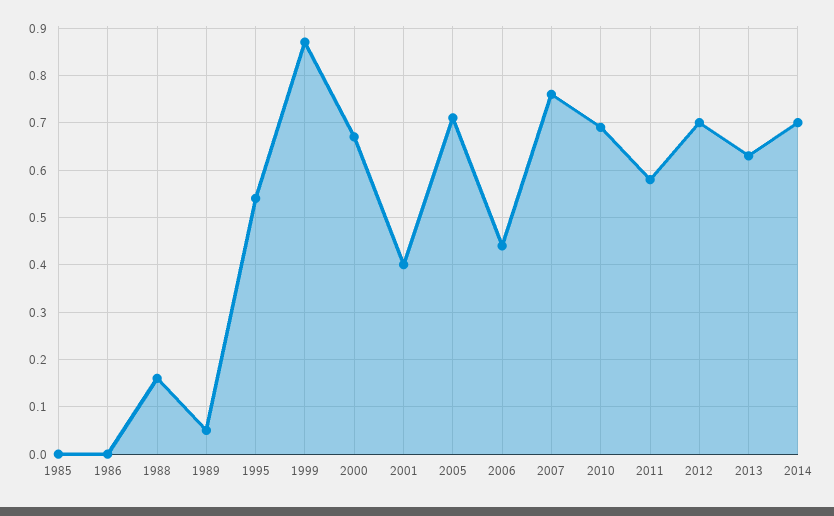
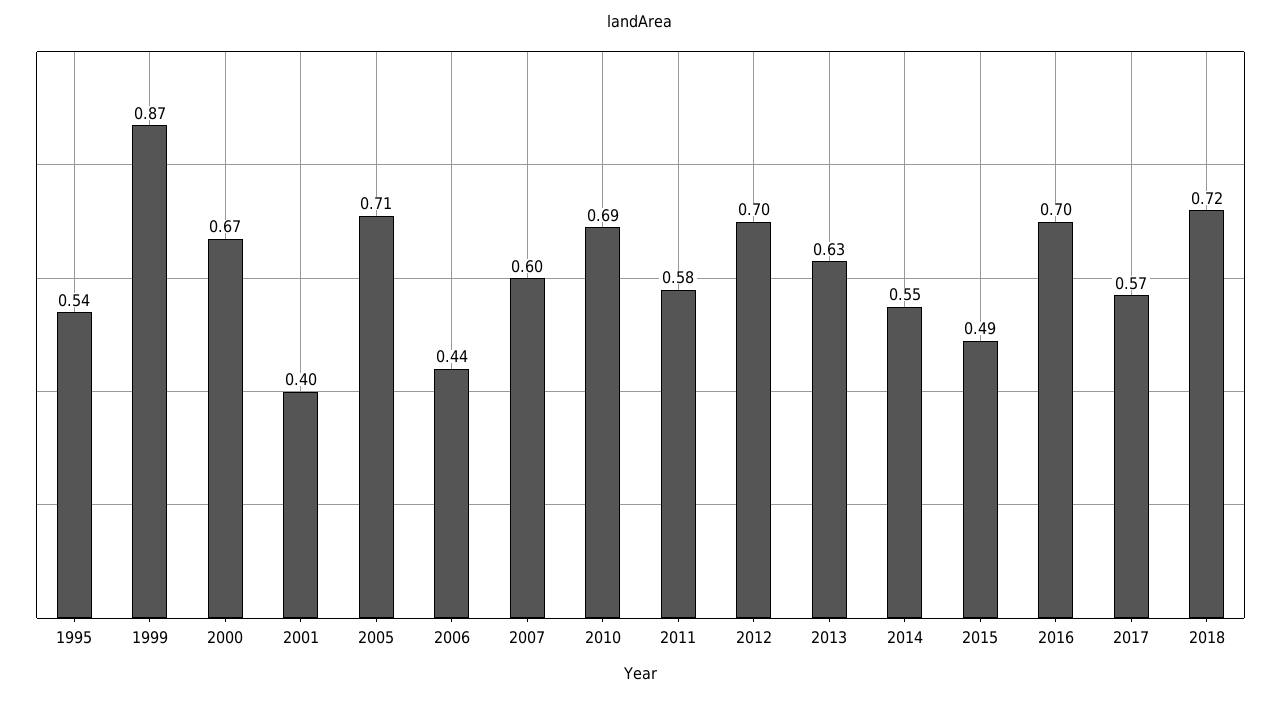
1985: 0 -> none
1986: 0 -> none
1988: 0.15 -> none
1989: 0.05 -> none
2007: 0.75 -> 0.6
2014: 0.7 -> 0.55
2015: none -> 0.49
2016: none -> 0.7
2017: none -> 0.57
2018: none -> 0.72

